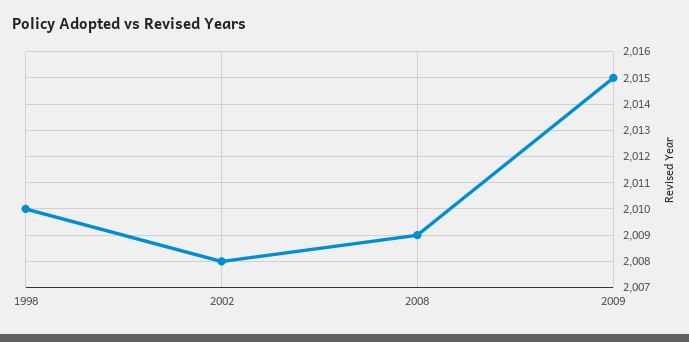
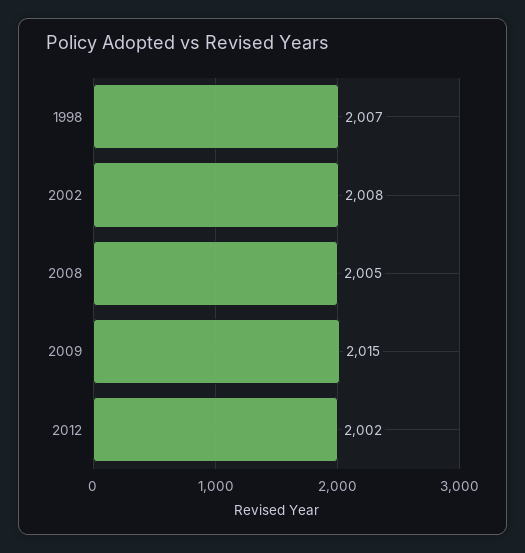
1998: 2010 -> 2007
2008: 2009 -> 2005
2012: none -> 2002

